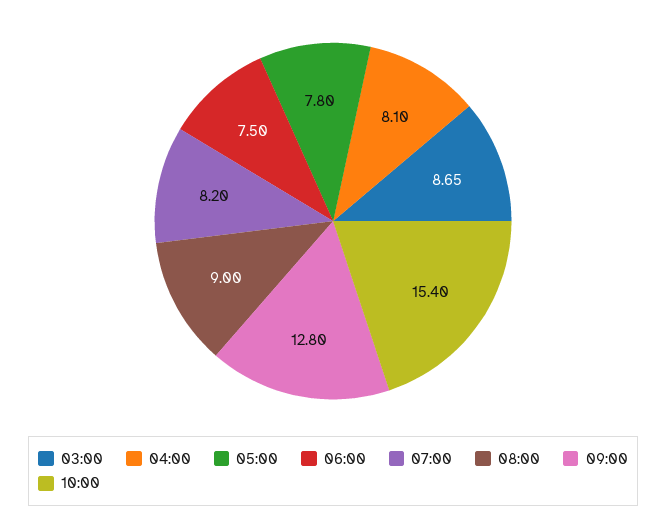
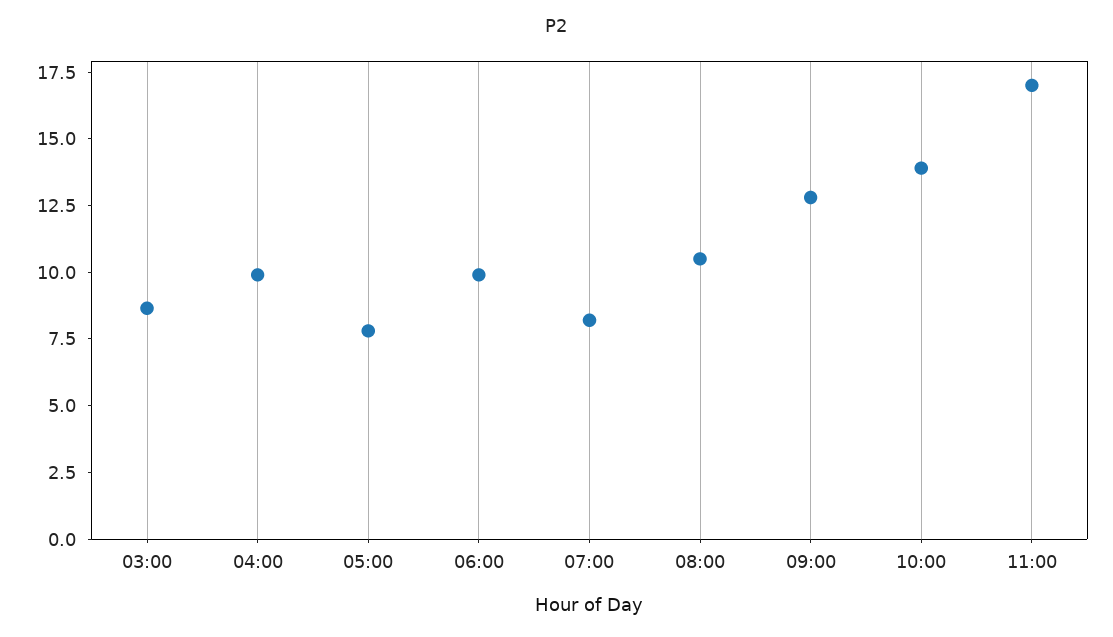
04:00: 8.1 -> 10
06:00: 7.5 -> 10
08:00: 9 -> 10.5
10:00: 15.4 -> 14
11:00: none -> 17

